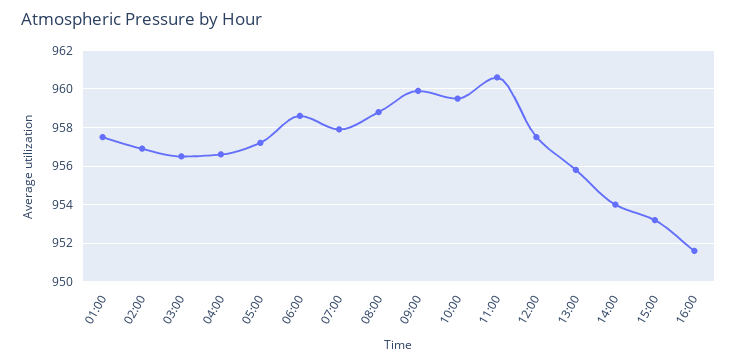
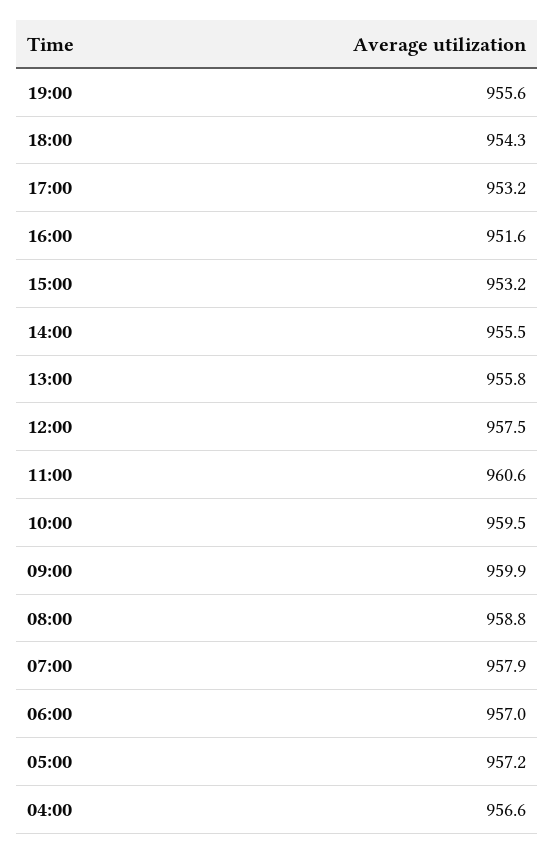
01:00: 957.5 -> none
02:00: 957 -> none
03:00: 956.5 -> none
06:00: 958.5 -> 957
14:00: 954 -> 955.5
19:00: none -> 955.6
18:00: none -> 954.3
17:00: none -> 953.2

